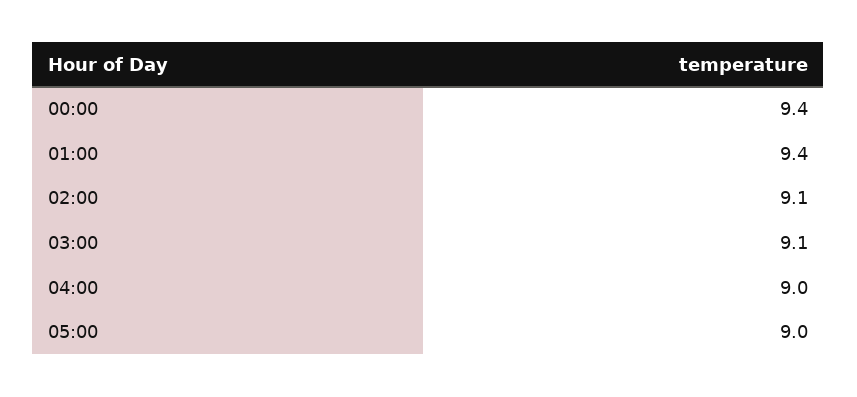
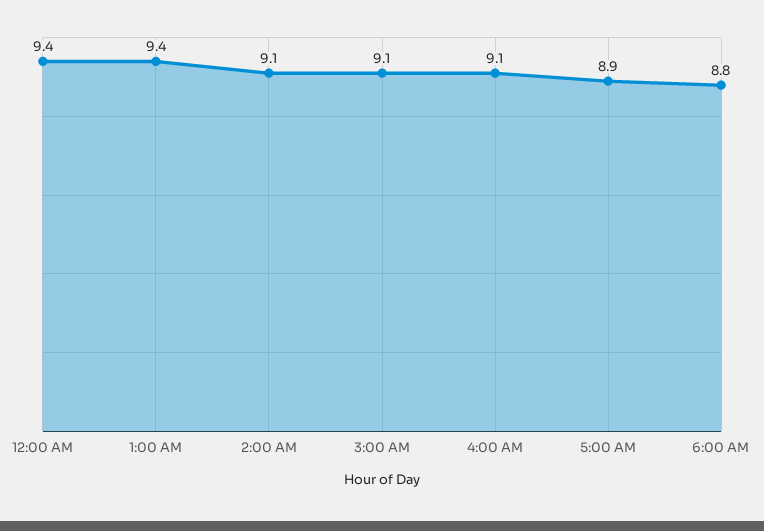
04:00: 9 -> 9.1
05:00: 9 -> 8.9
6:00 AM: none -> 8.8

